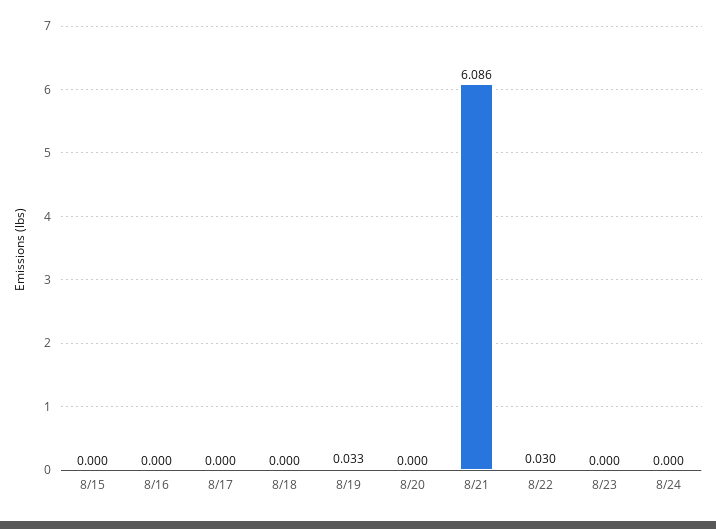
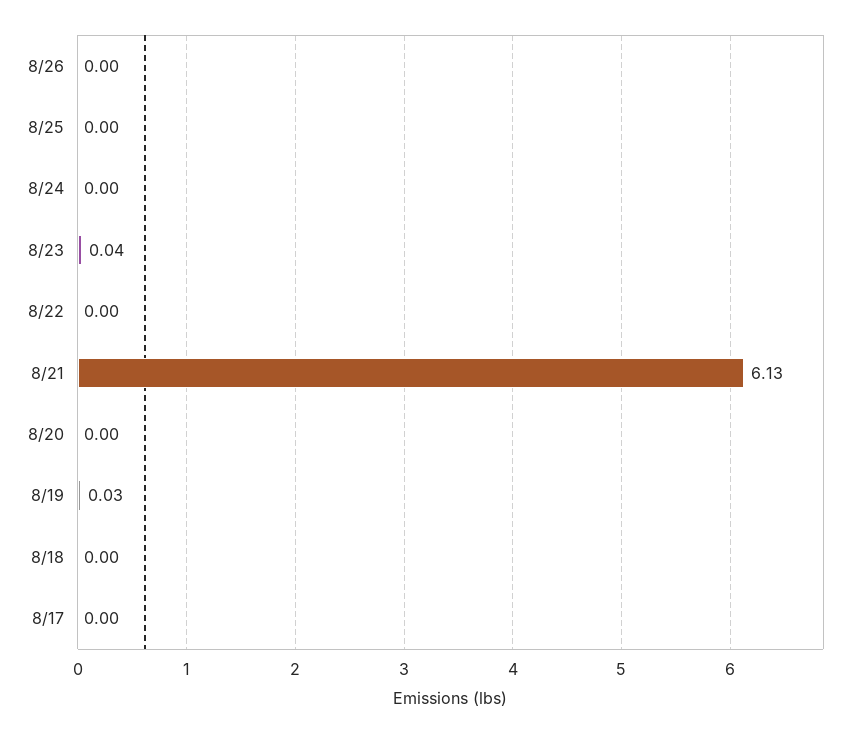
8/15: 0 -> none
8/16: 0 -> none
8/21: 6.086 -> 6.13
8/22: 0.03 -> 0
8/23: 0 -> 0.04
8/26: none -> 0
8/25: none -> 0

